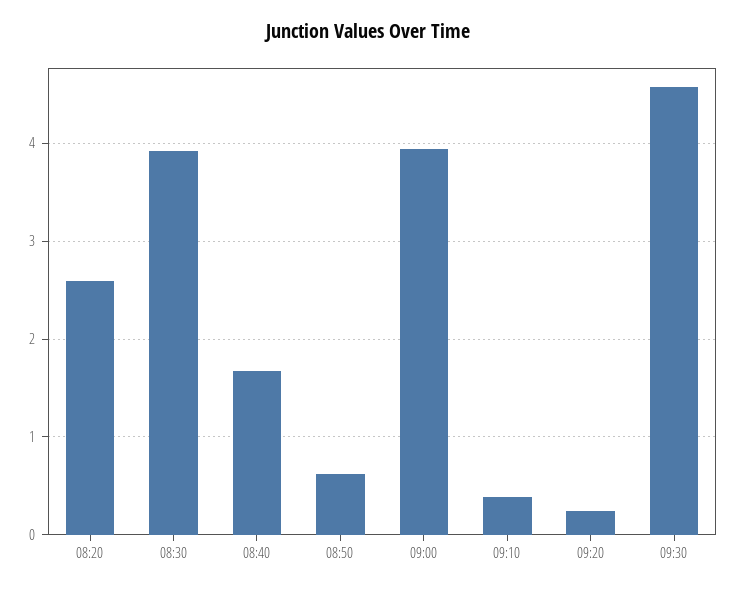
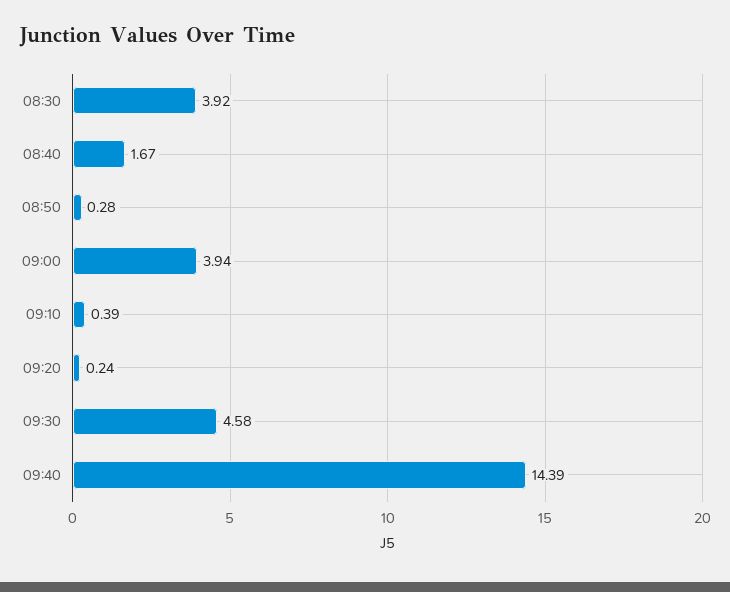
08:20: 2.6 -> none
08:50: 0.6 -> 0.28
09:40: none -> 14.39

